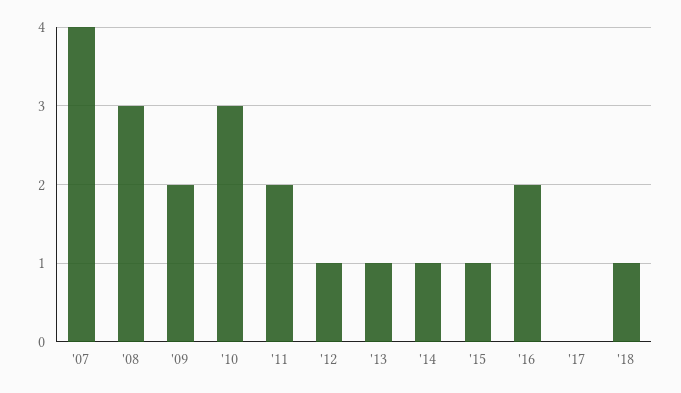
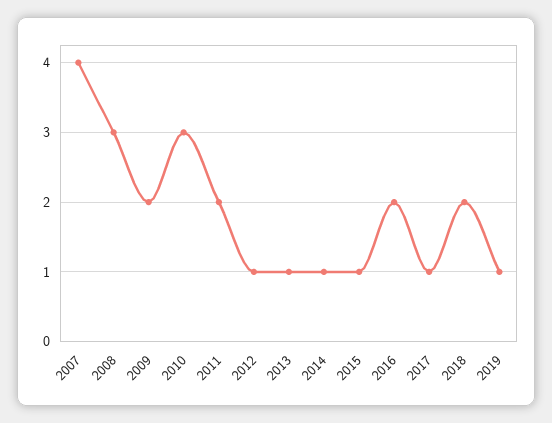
'17: 0 -> 1
'18: 1 -> 2
2019: none -> 1

